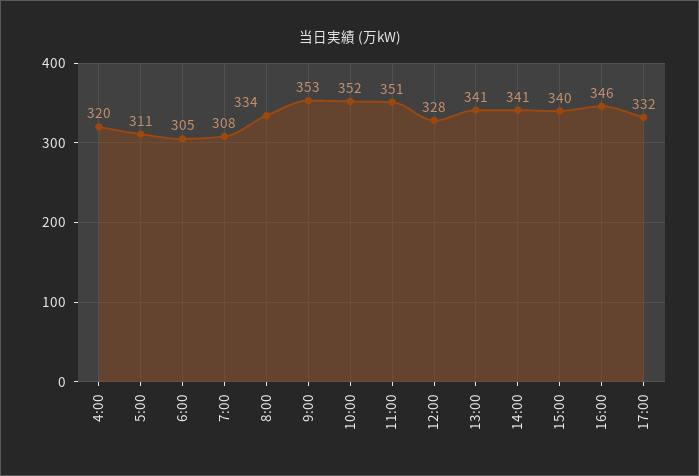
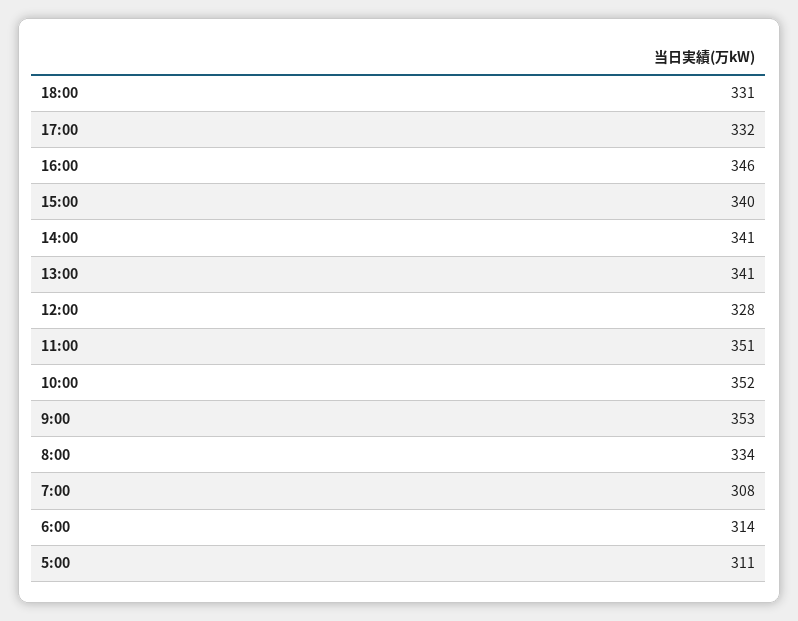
4:00: 320 -> none
6:00: 305 -> 314
18:00: none -> 331

